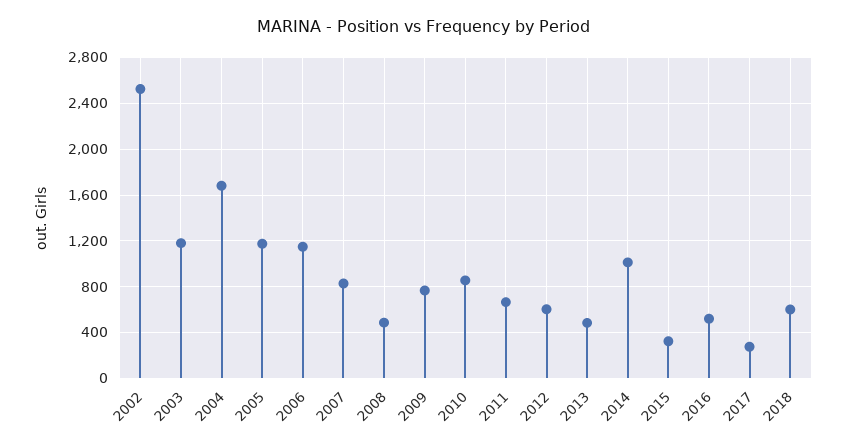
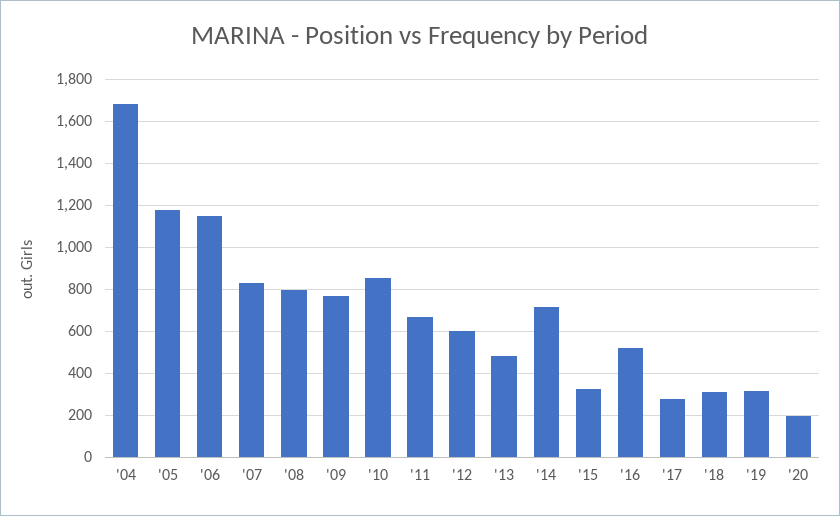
2002: 2500 -> none
2003: 1200 -> none
2008: 500 -> 800
2014: 1000 -> 700
2018: 600 -> 300
'19: none -> 300
'20: none -> 200

